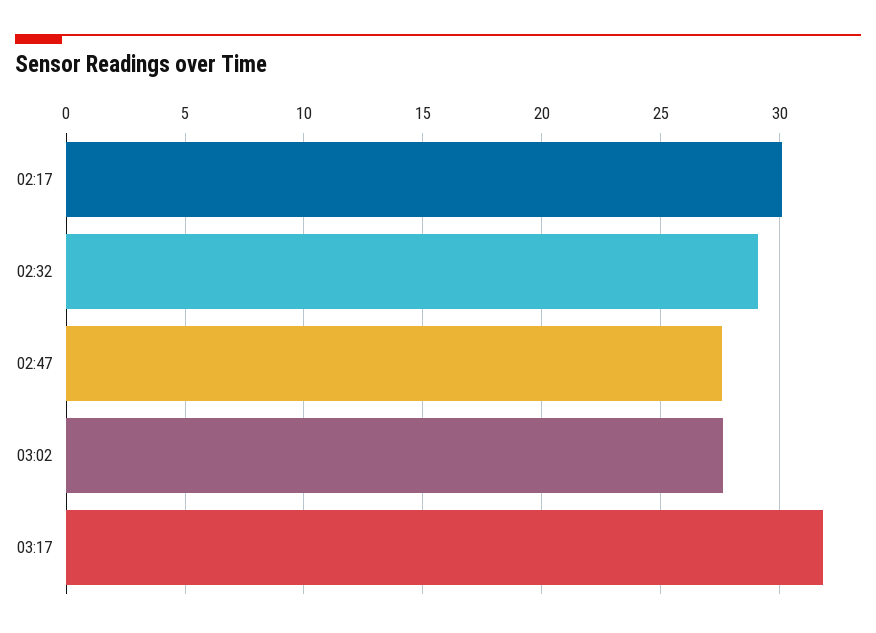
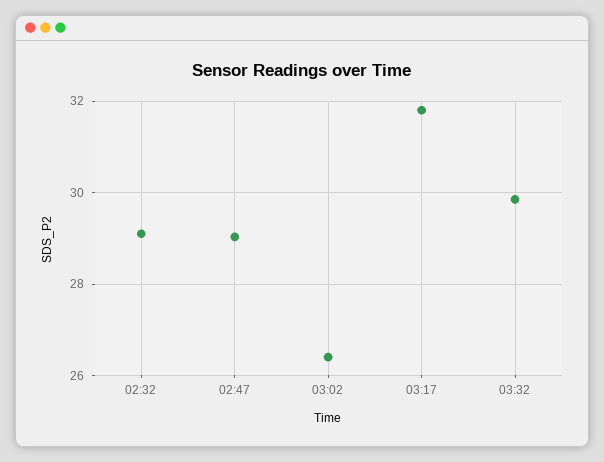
02:17: 30 -> none
02:47: 27.5 -> 29
03:02: 27.5 -> 26.4
03:32: none -> 29.8

